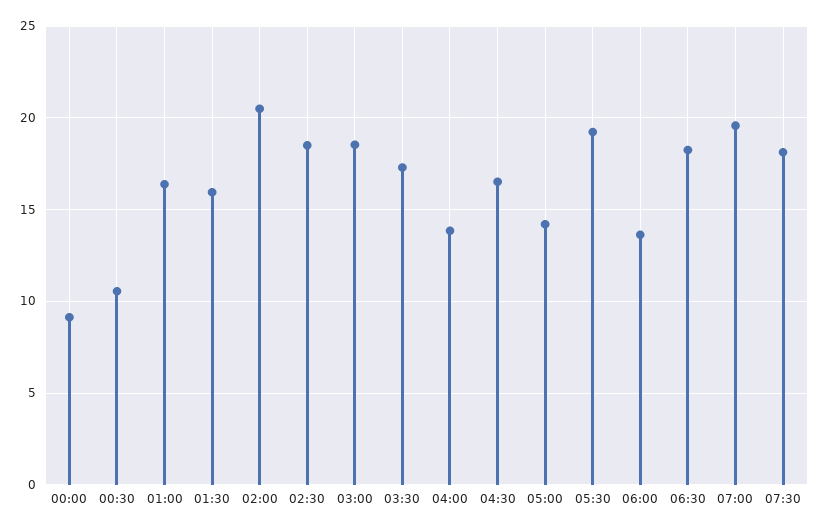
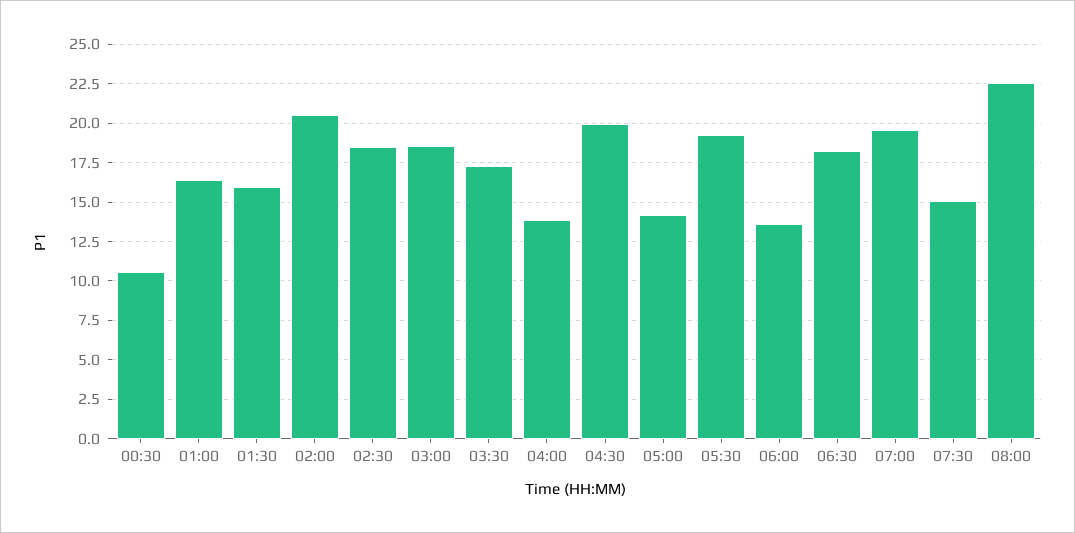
00:00: 9 -> none
04:30: 16.5 -> 20
07:30: 18 -> 15
08:00: none -> 22.5

